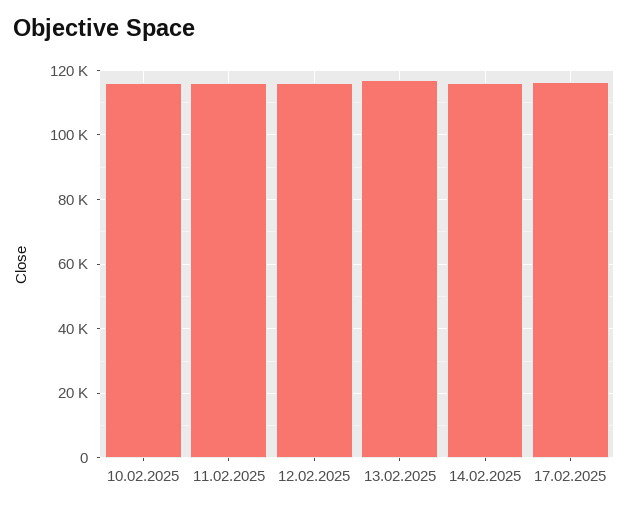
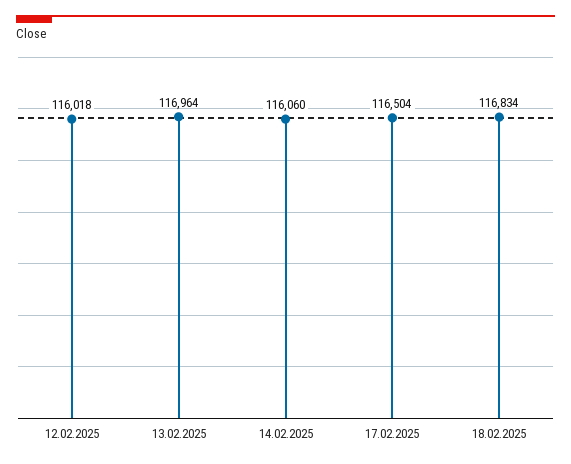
10.02.2025: 116000 -> none
11.02.2025: 116000 -> none
18.02.2025: none -> 116834

